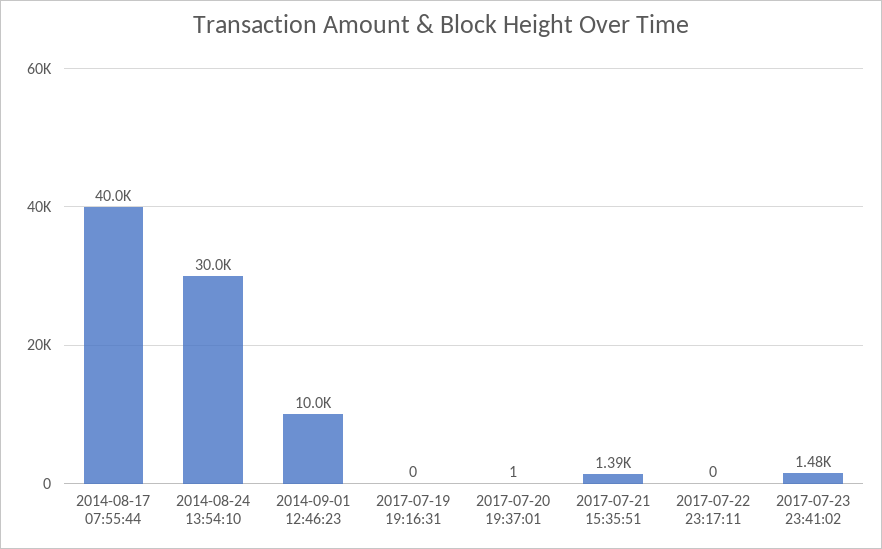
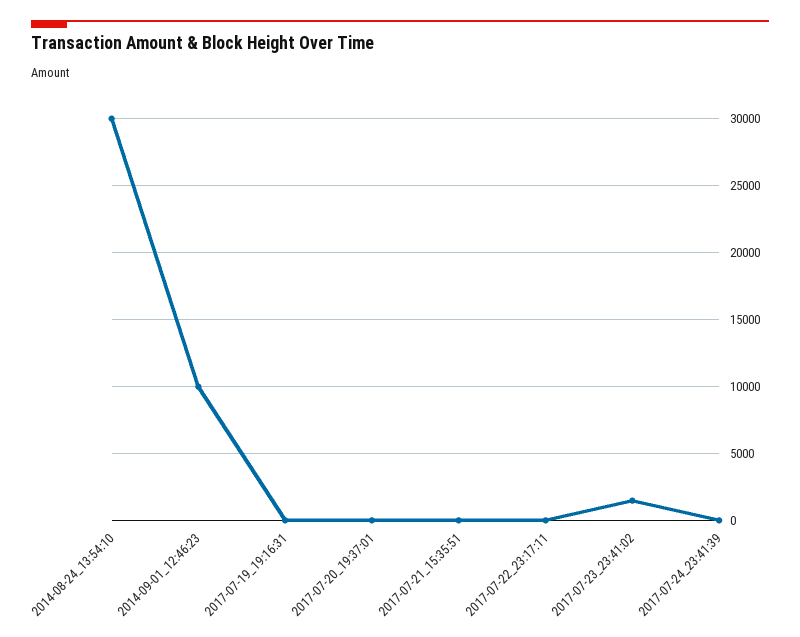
2014-08-17 07:55:44: 40000 -> none
2017-07-21 15:35:51: 1390 -> 0
2017-07-24_23:41:39: none -> 0

